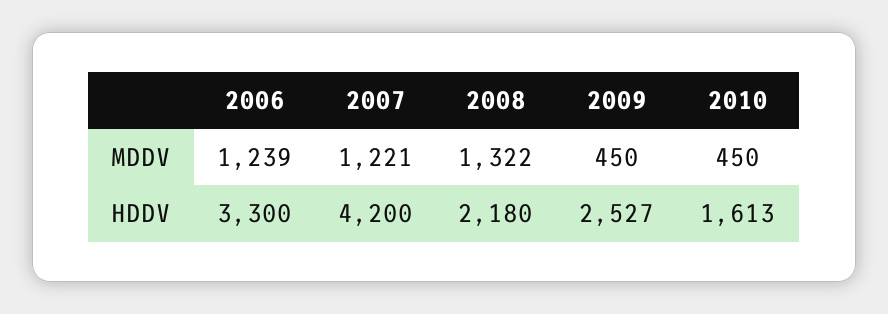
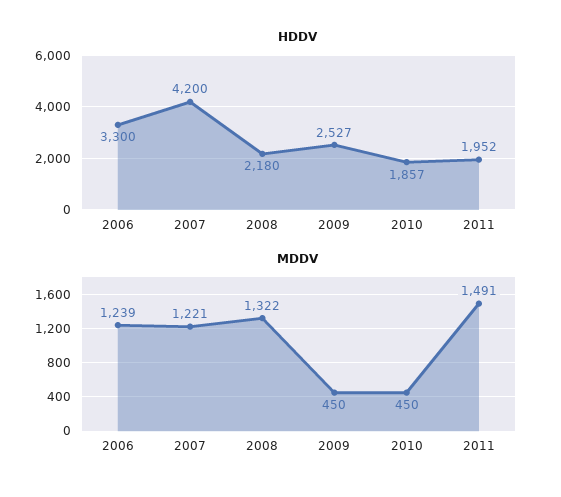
HDDV, 2010: 1613 -> 1857
HDDV, 2011: none -> 1952
MDDV, 2011: none -> 1491

